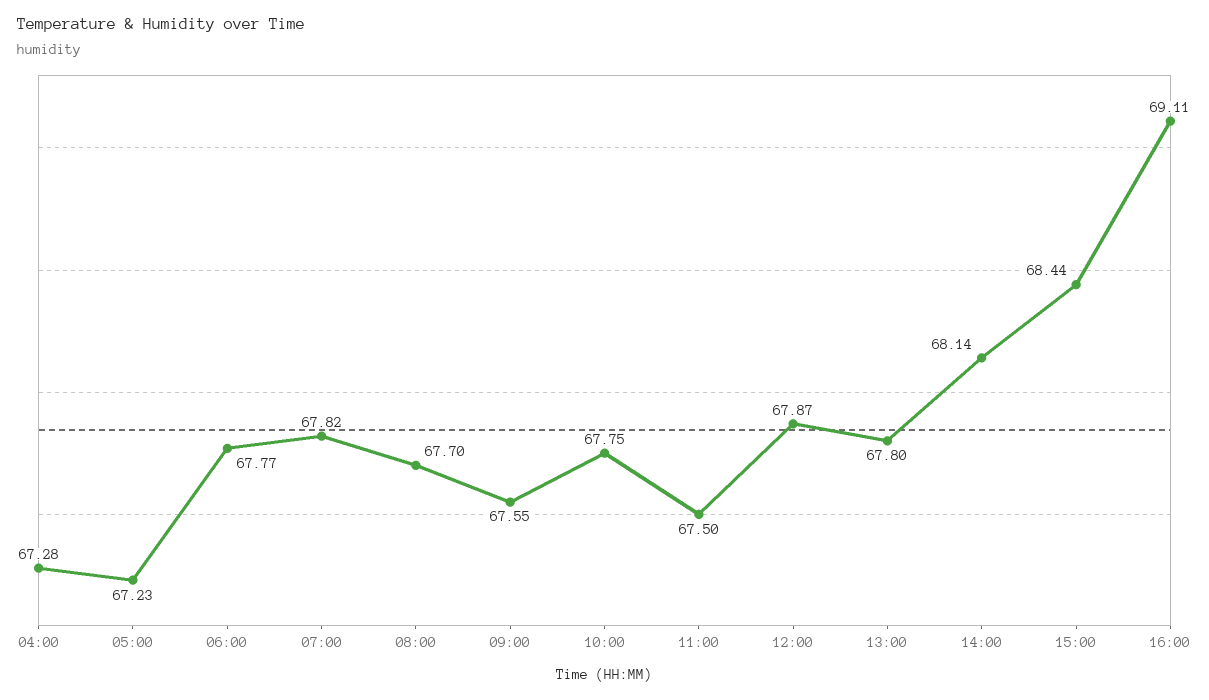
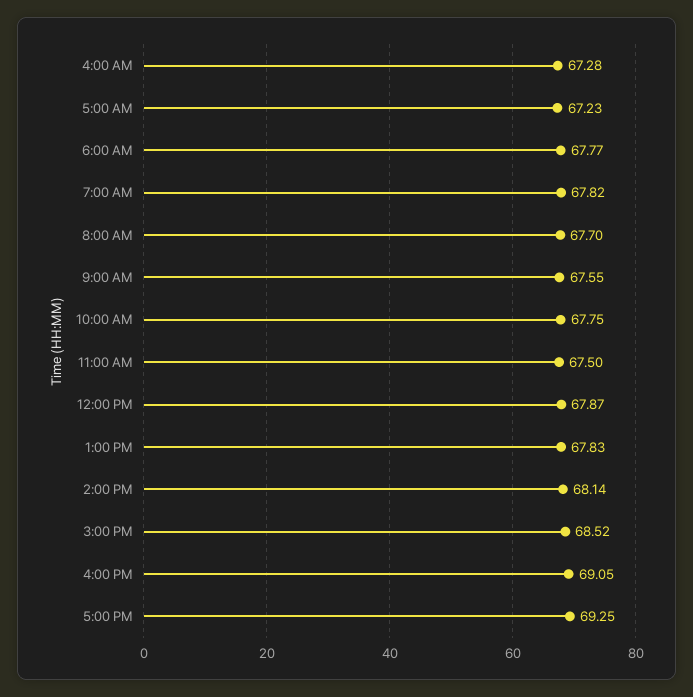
13:00: 67.8 -> 67.83
15:00: 68.44 -> 68.52
16:00: 69.11 -> 69.05
5:00 PM: none -> 69.25

